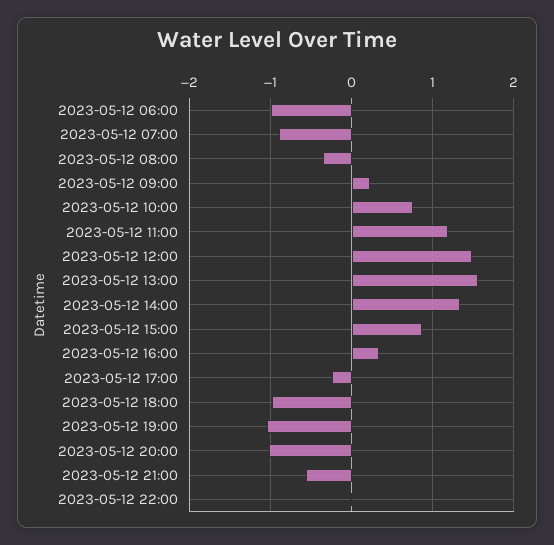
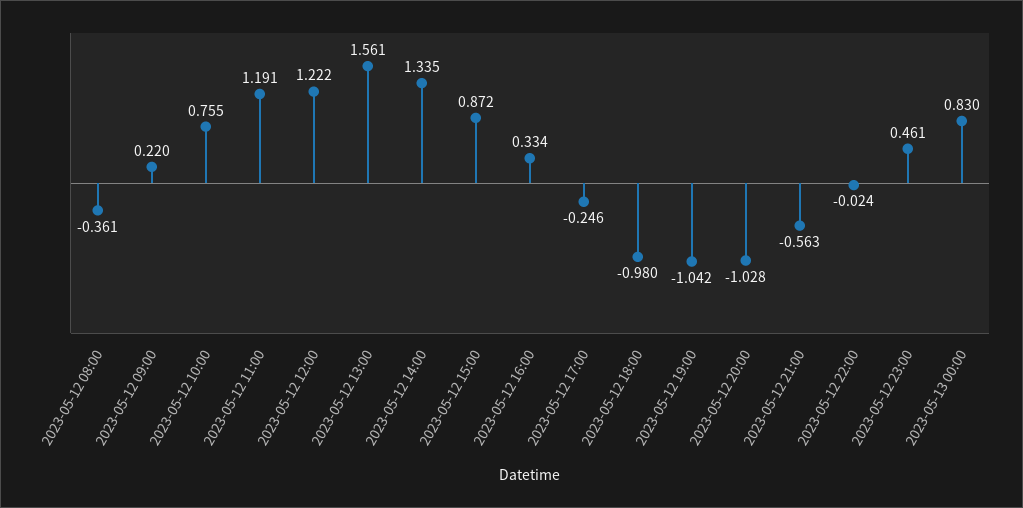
2023-05-12 06:00: -1 -> none
2023-05-12 07:00: -0.9 -> none
2023-05-12 12:00: 1.5 -> 1.222
2023-05-12 23:00: none -> 0.461
2023-05-13 00:00: none -> 0.83

